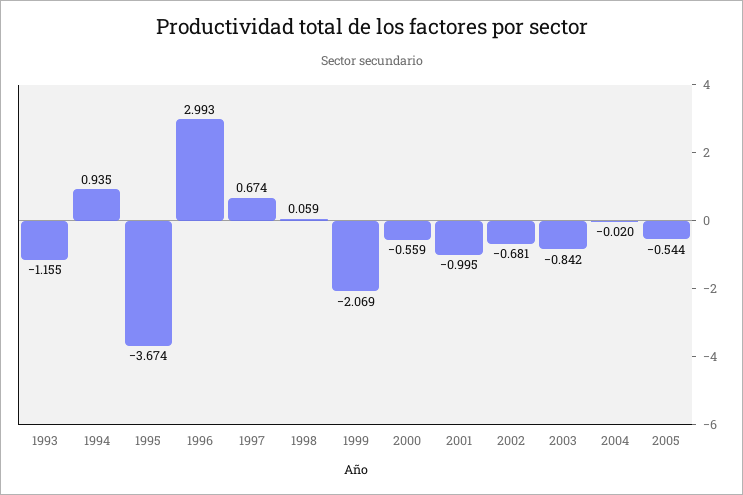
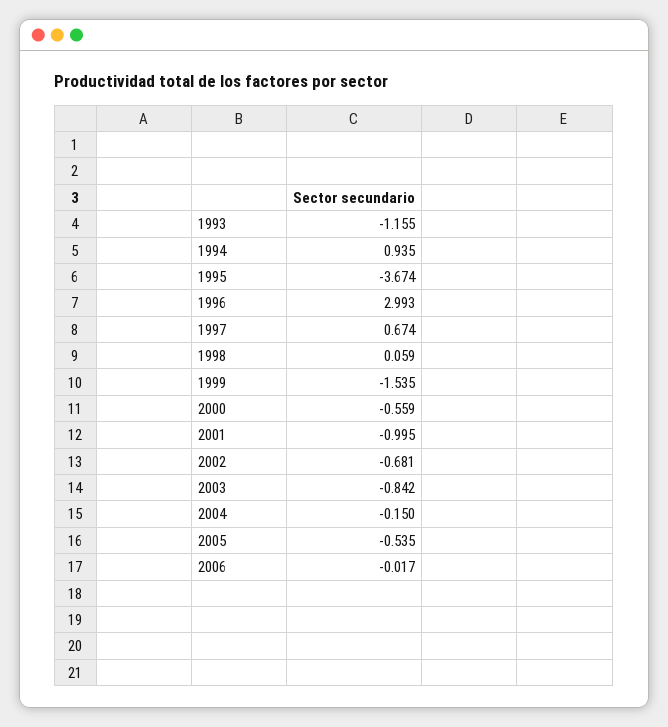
1999: -2.069 -> -1.535
2004: -0.02 -> -0.15
2005: -0.544 -> -0.535
2006: none -> -0.017

